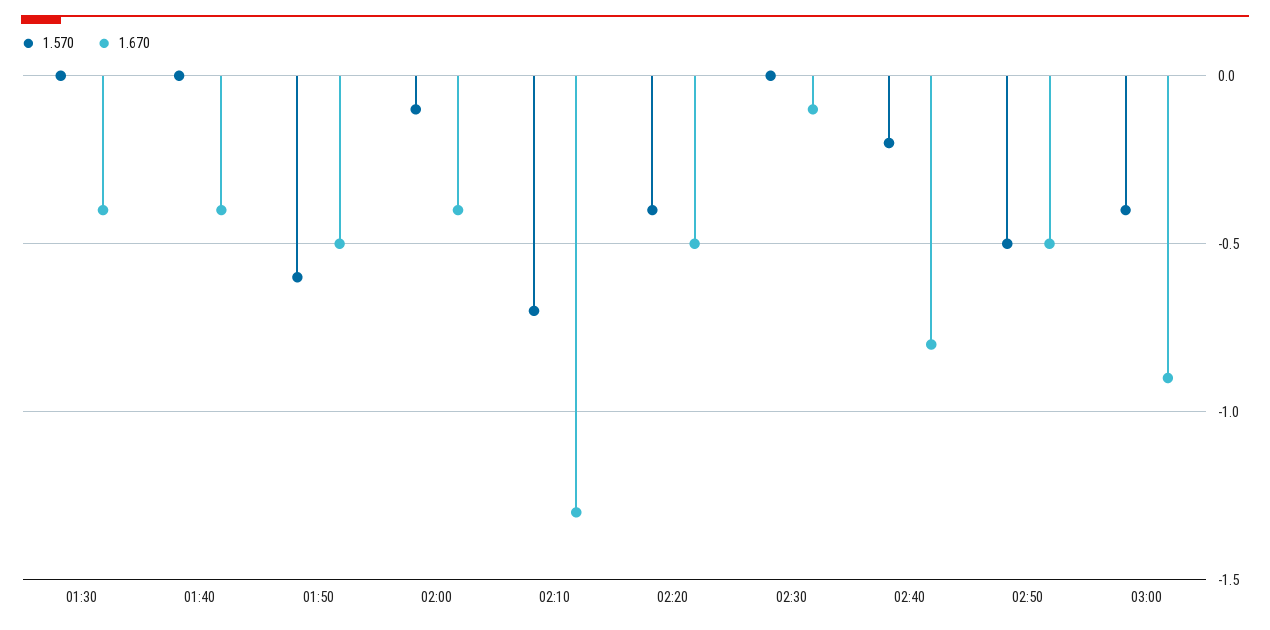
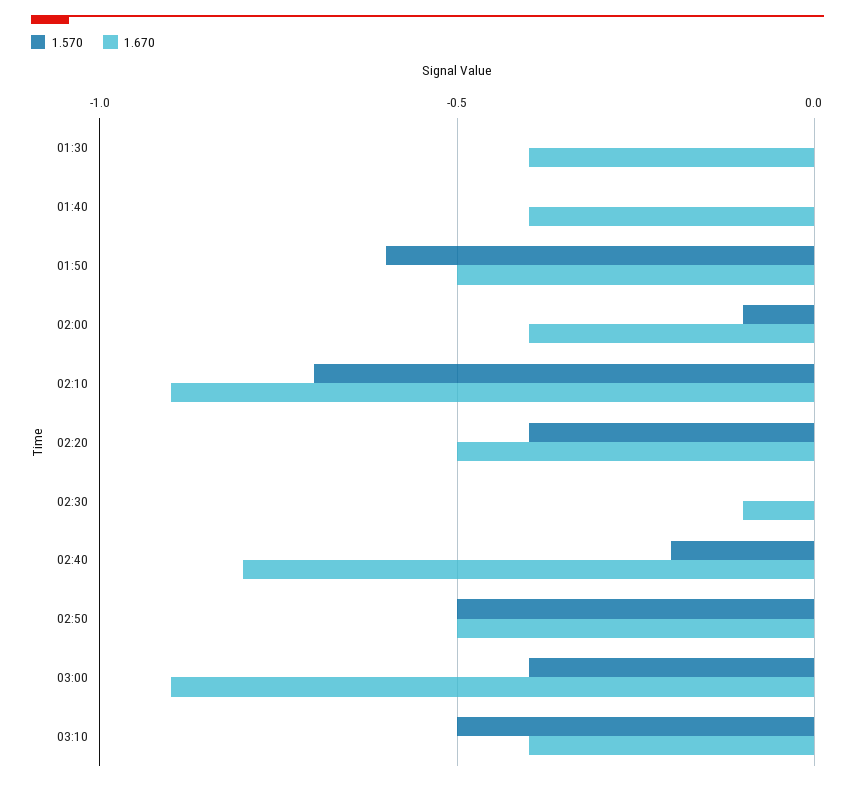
1.670, 02:10: -1.3 -> -0.9
1.570, 03:10: none -> -0.5
1.670, 03:10: none -> -0.4

